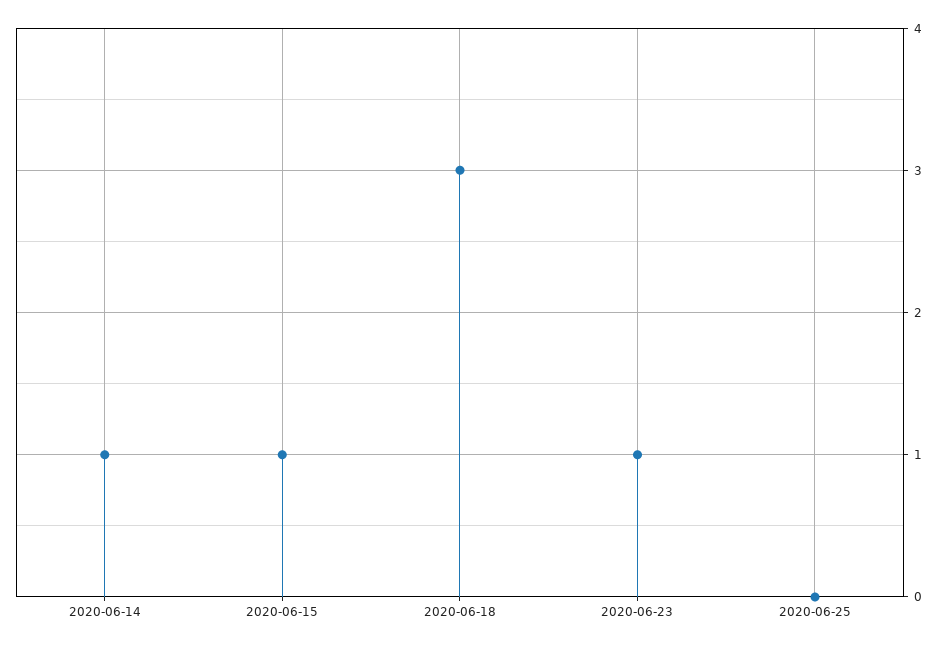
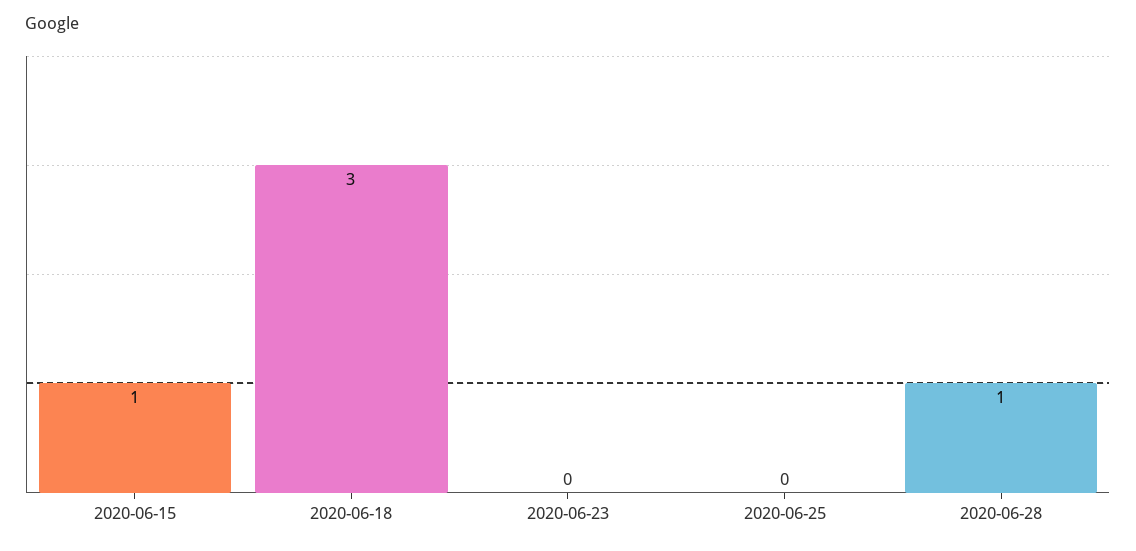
2020-06-14: 1 -> none
2020-06-23: 1 -> 0
2020-06-28: none -> 1

